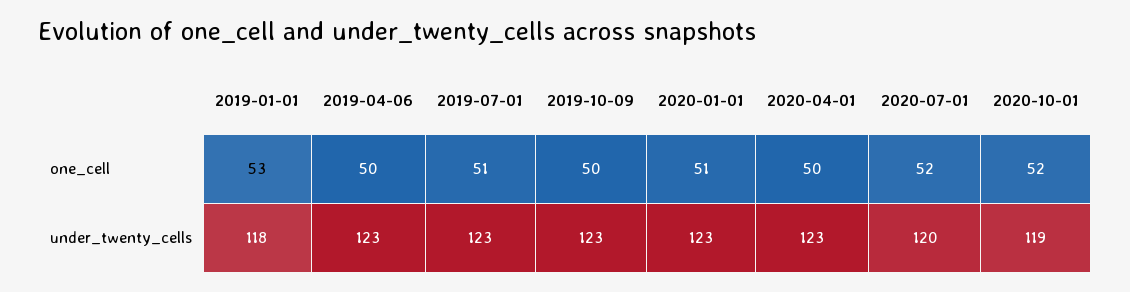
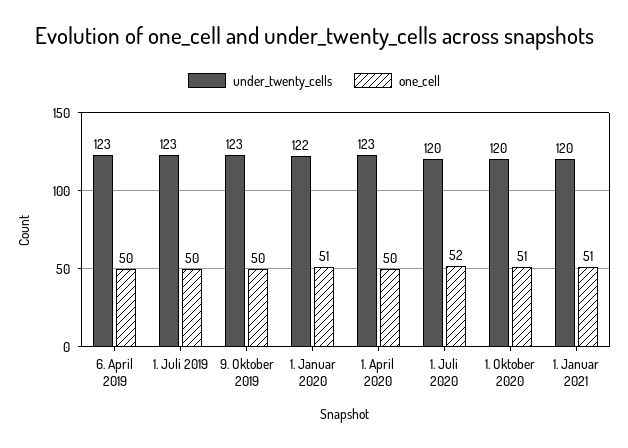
one_cell, 2019-01-01: 53 -> none
one_cell, 2019-07-01: 51 -> 50
one_cell, 2020-10-01: 52 -> 51
under_twenty_cells, 2019-01-01: 118 -> none
under_twenty_cells, 2020-01-01: 123 -> 122
under_twenty_cells, 2020-10-01: 119 -> 120
under_twenty_cells, 1. Januar 2021: none -> 120
one_cell, 1. Januar 2021: none -> 51

